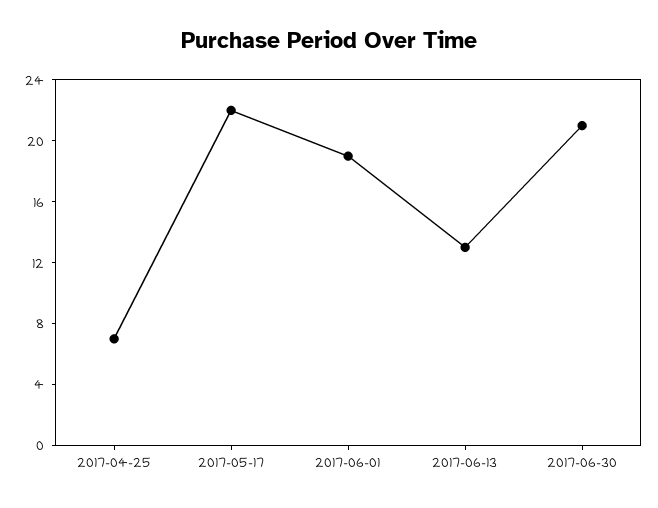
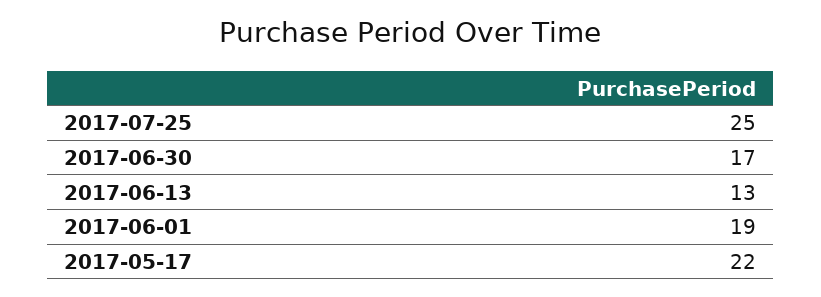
2017-04-25: 7 -> none
2017-06-30: 21 -> 17
2017-07-25: none -> 25

